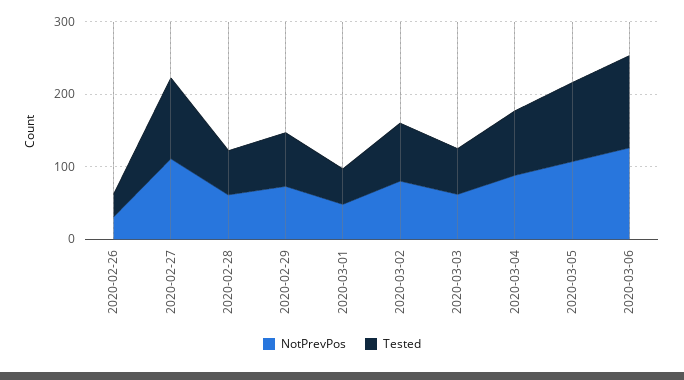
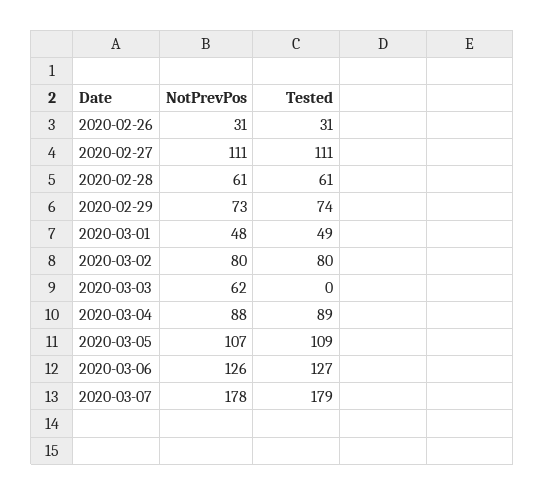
Tested, 2020-03-03: 60 -> 0
NotPrevPos, 2020-03-07: none -> 178
Tested, 2020-03-07: none -> 179

